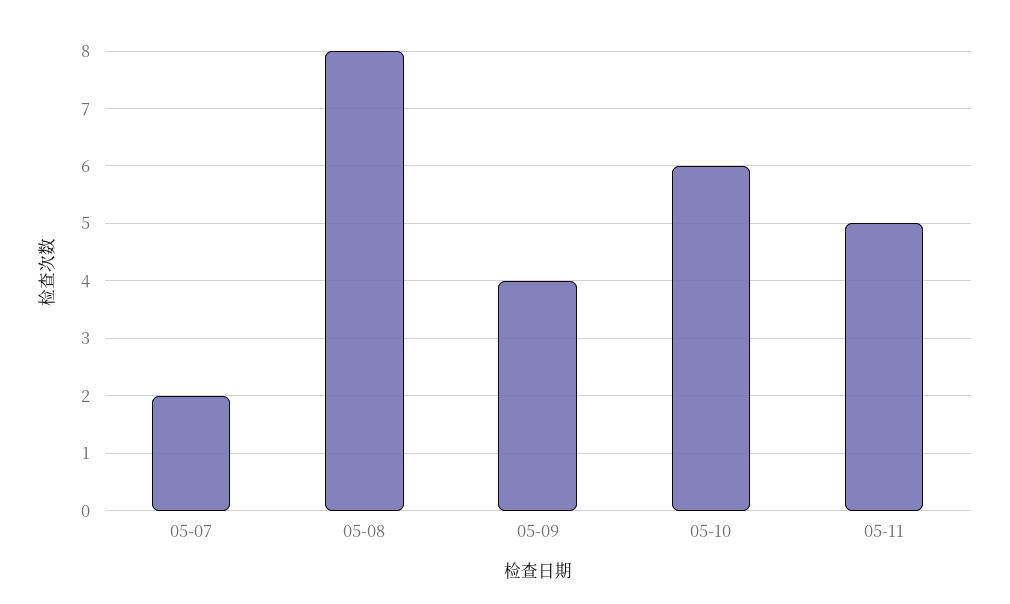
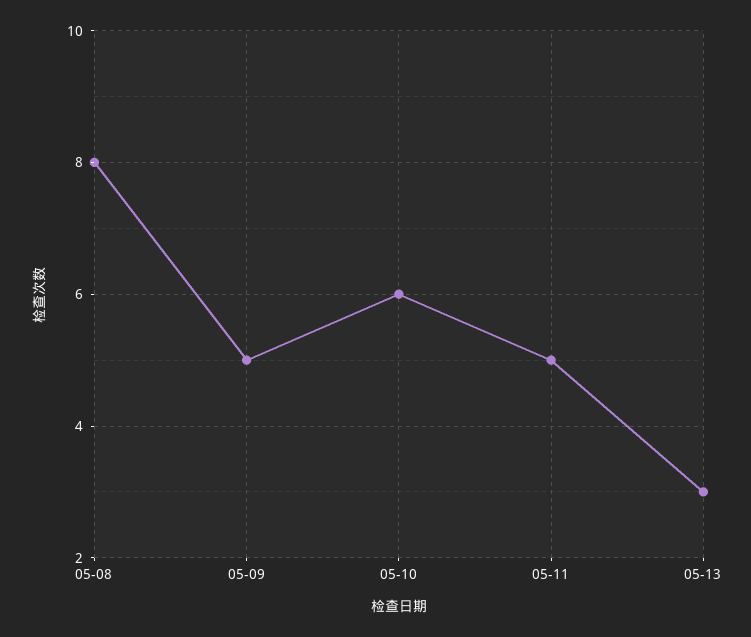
05-07: 2 -> none
05-09: 4 -> 5
05-13: none -> 3

